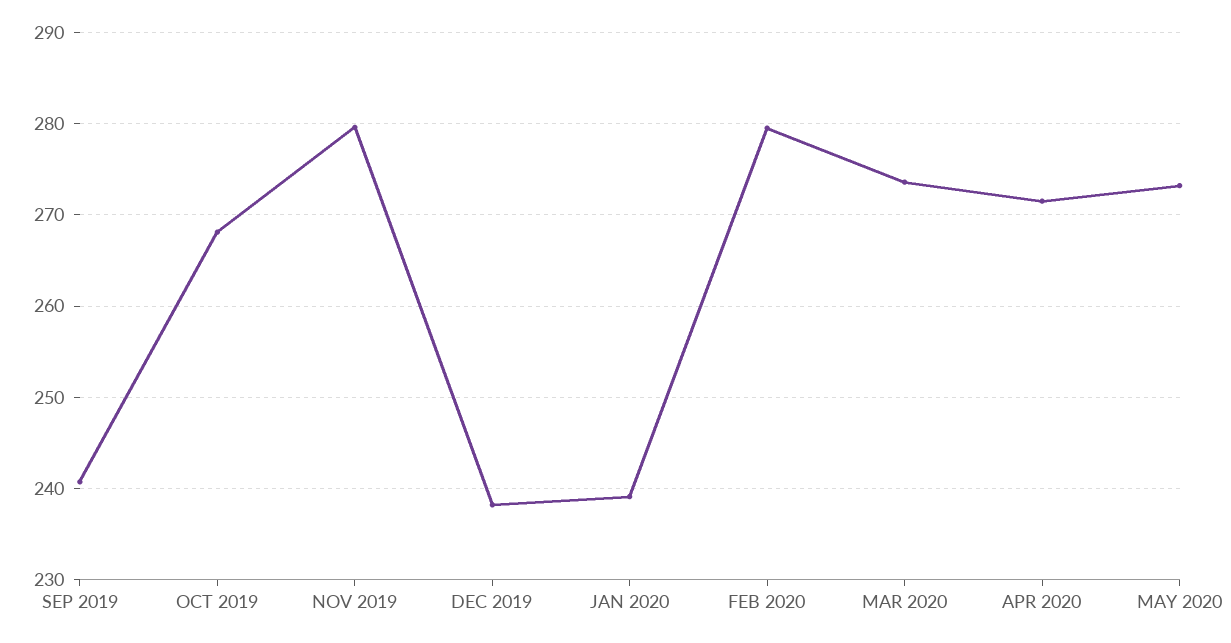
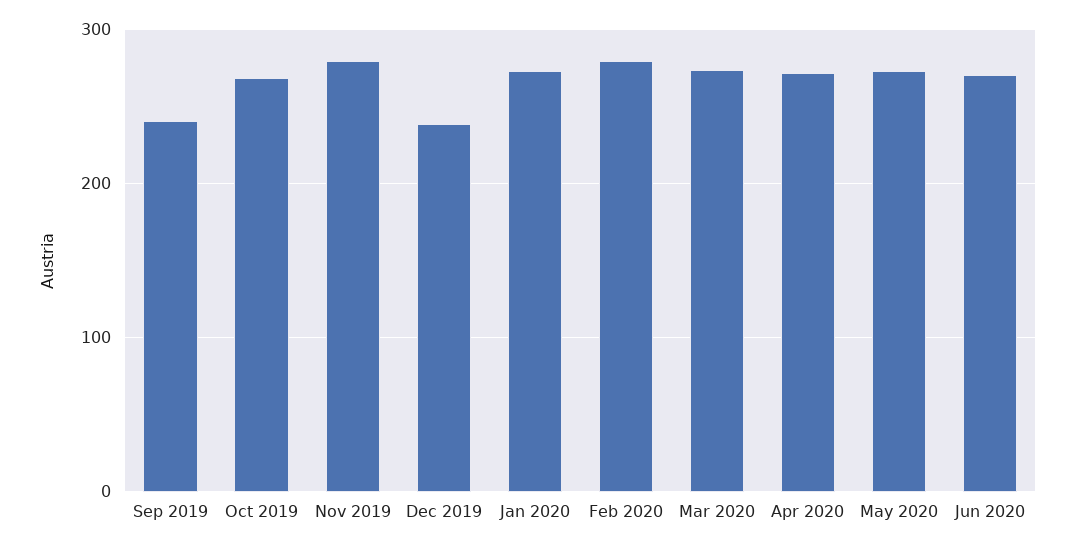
JAN 2020: 239 -> 270
Jun 2020: none -> 270

